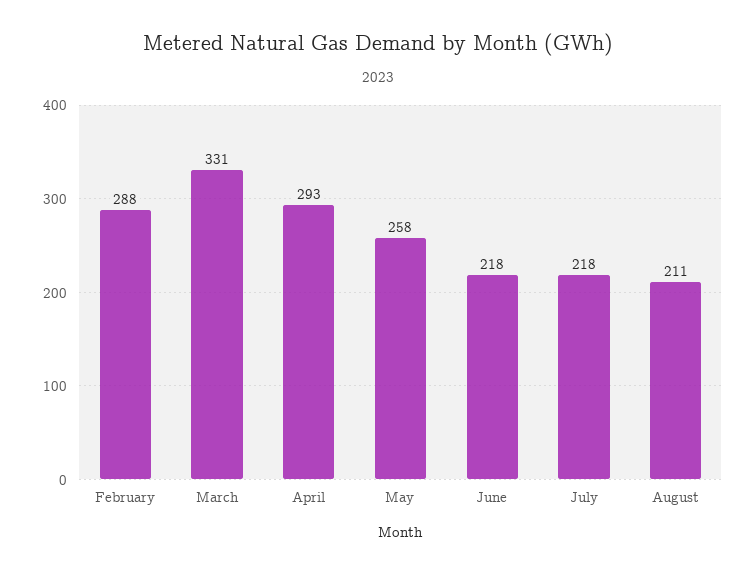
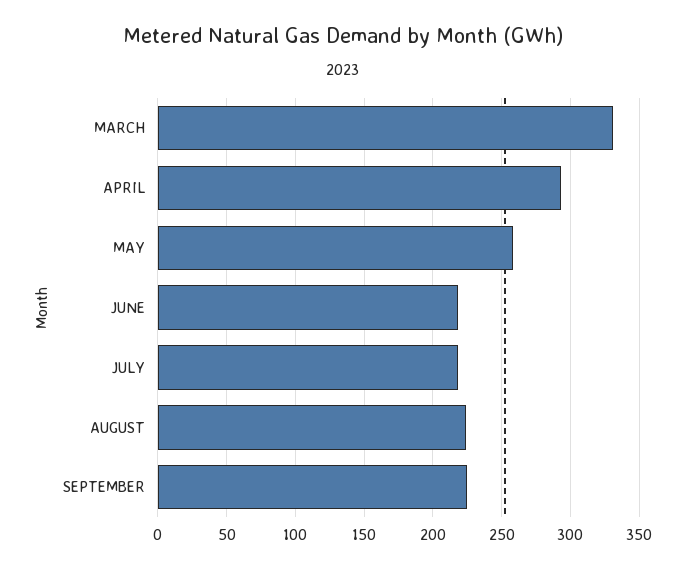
February: 288 -> none
August: 211 -> 225
SEPTEMBER: none -> 225

